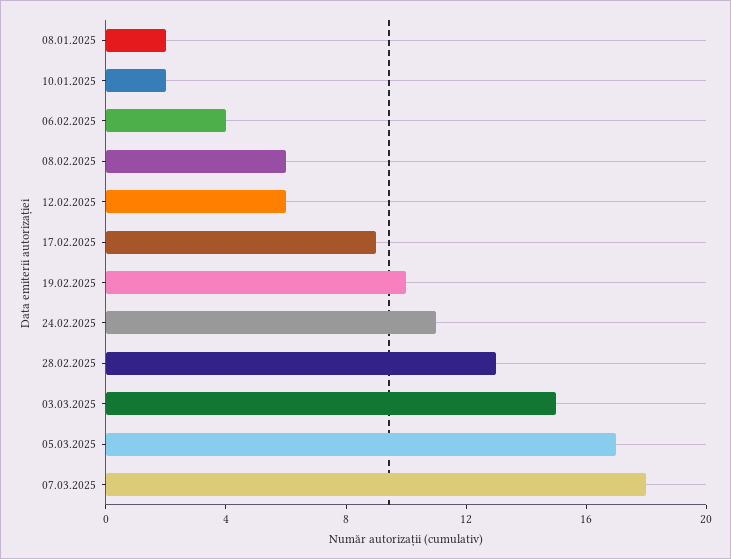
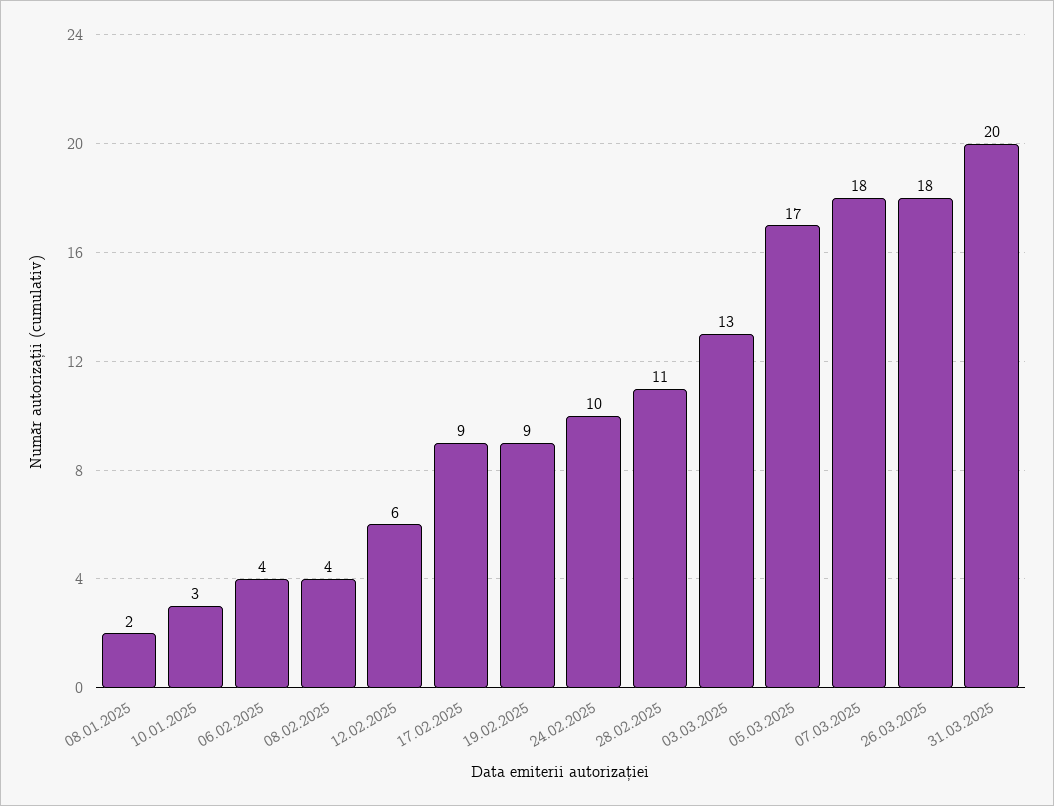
10.01.2025: 2 -> 3
08.02.2025: 6 -> 4
19.02.2025: 10 -> 9
24.02.2025: 11 -> 10
28.02.2025: 13 -> 11
03.03.2025: 15 -> 13
26.03.2025: none -> 18
31.03.2025: none -> 20

